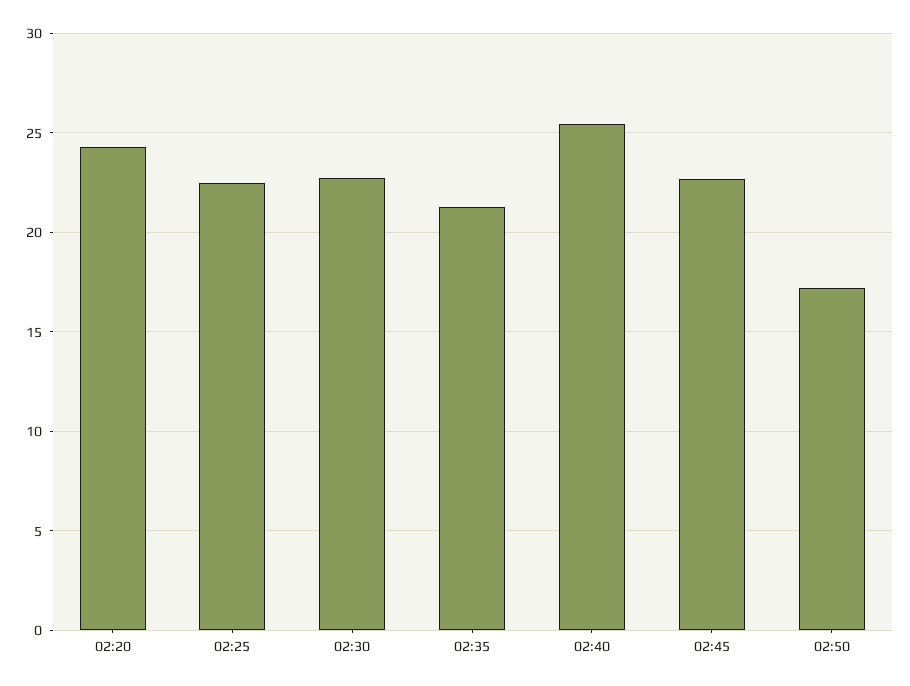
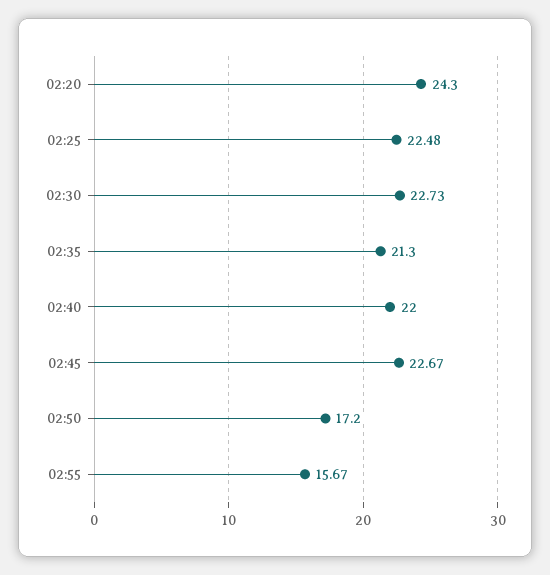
02:40: 25.5 -> 22
02:55: none -> 15.67

